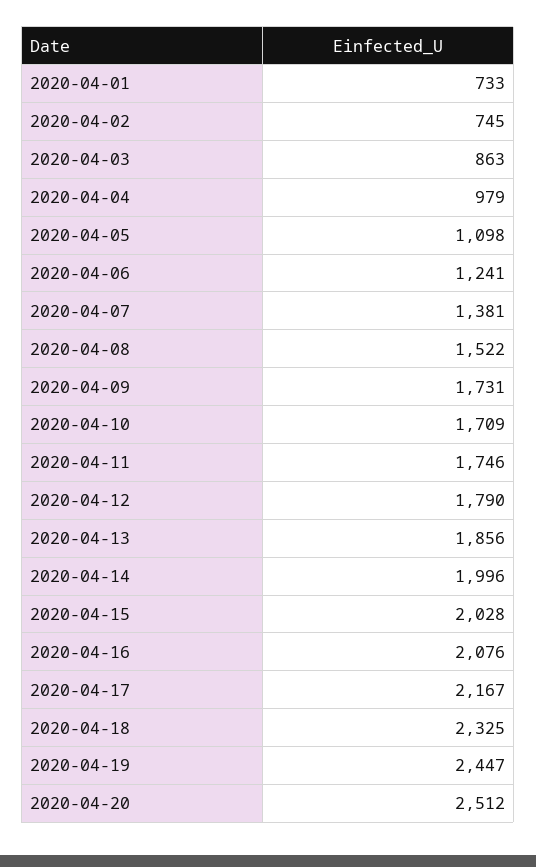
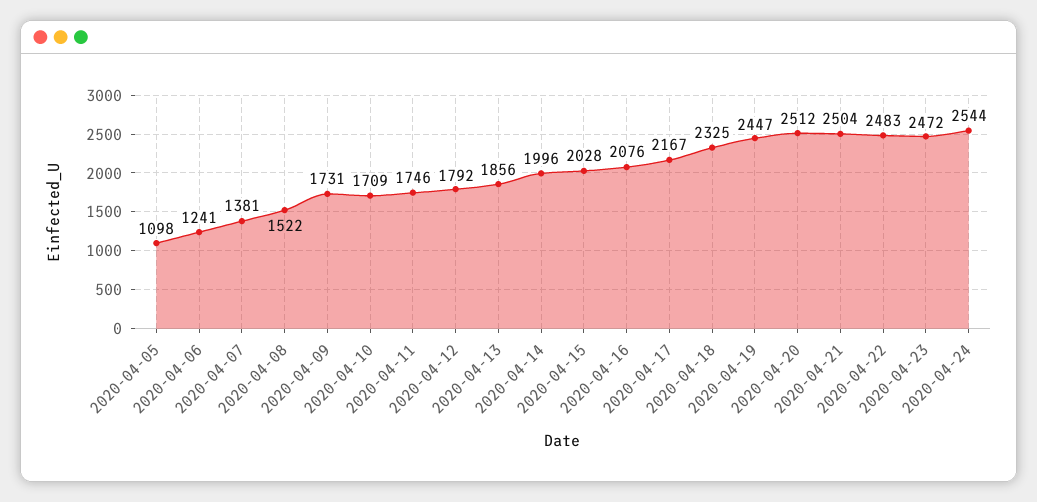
2020-04-01: 733 -> none
2020-04-02: 745 -> none
2020-04-03: 863 -> none
2020-04-04: 979 -> none
2020-04-12: 1790 -> 1792
2020-04-21: none -> 2504
2020-04-22: none -> 2483
2020-04-23: none -> 2472
2020-04-24: none -> 2544

